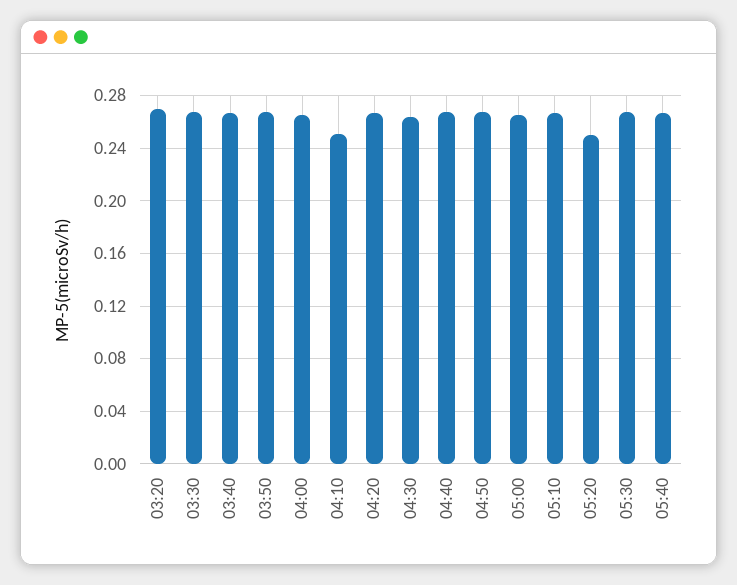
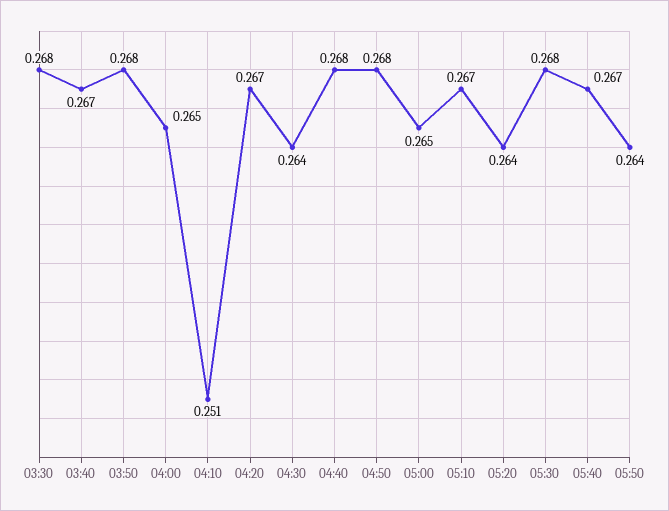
03:20: 0.27 -> none
05:20: 0.25 -> 0.264
05:50: none -> 0.264

